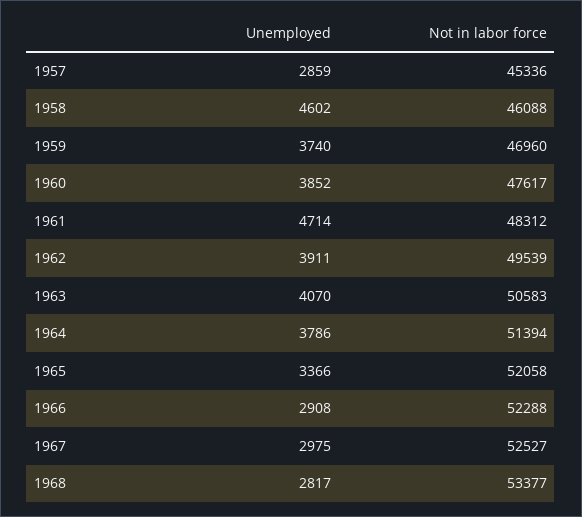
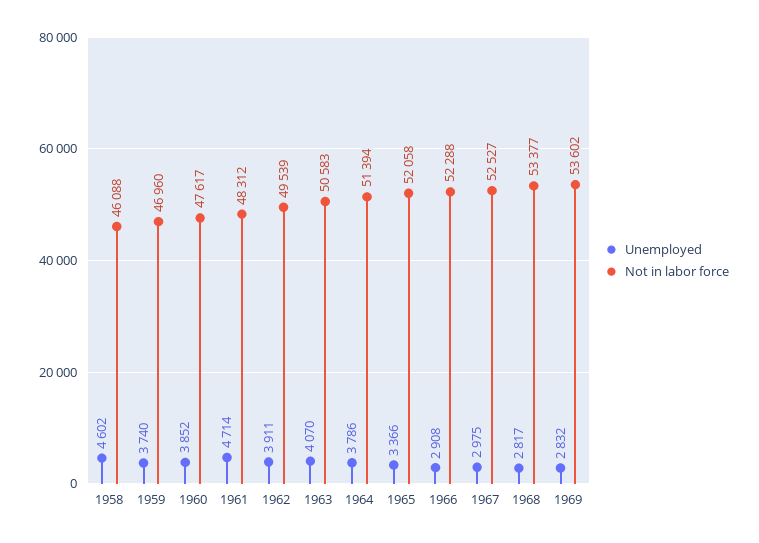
Unemployed, 1957: 2859 -> none
Not in labor force, 1957: 45336 -> none
Unemployed, 1969: none -> 2832
Not in labor force, 1969: none -> 53602

